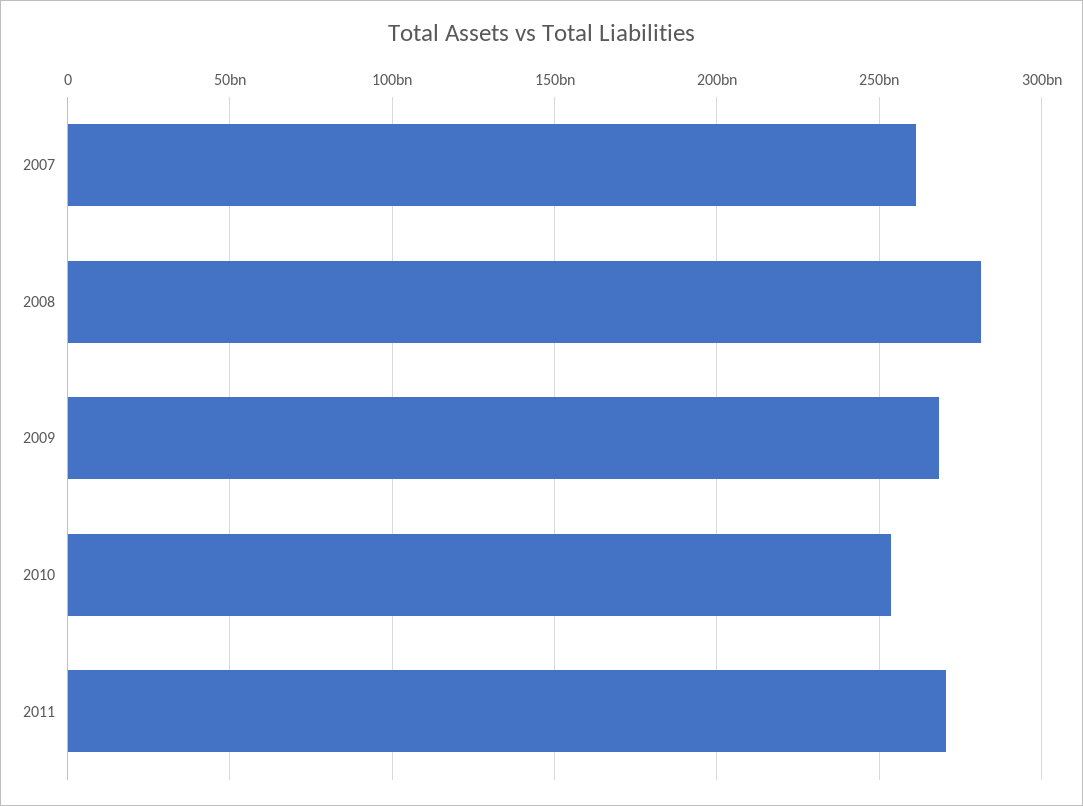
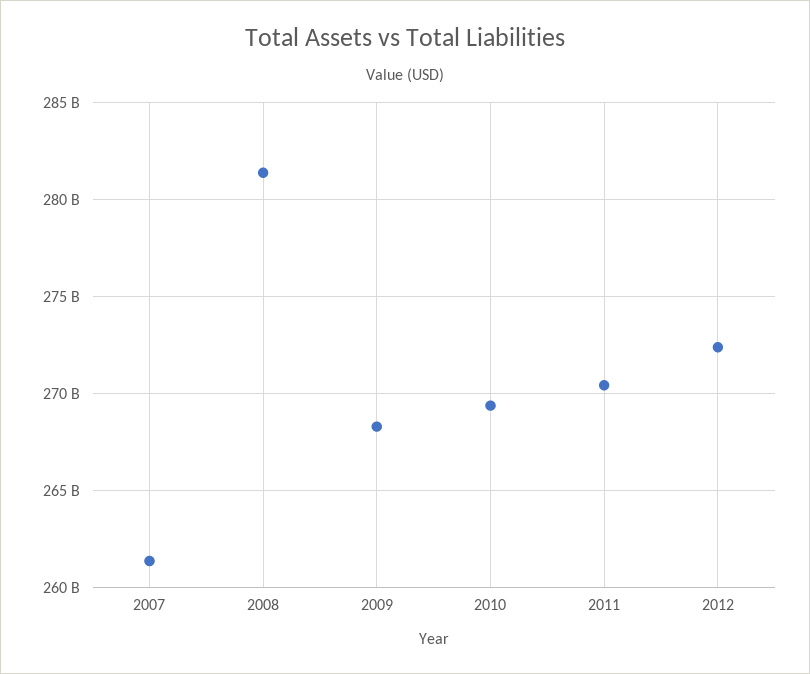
2010: 255000000000 -> 269500000000
2012: none -> 272500000000

